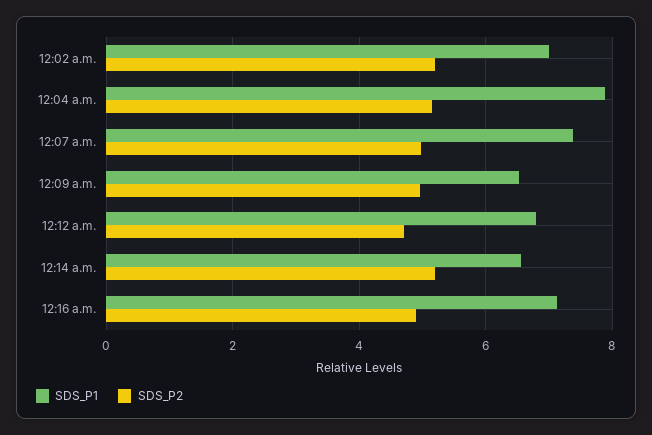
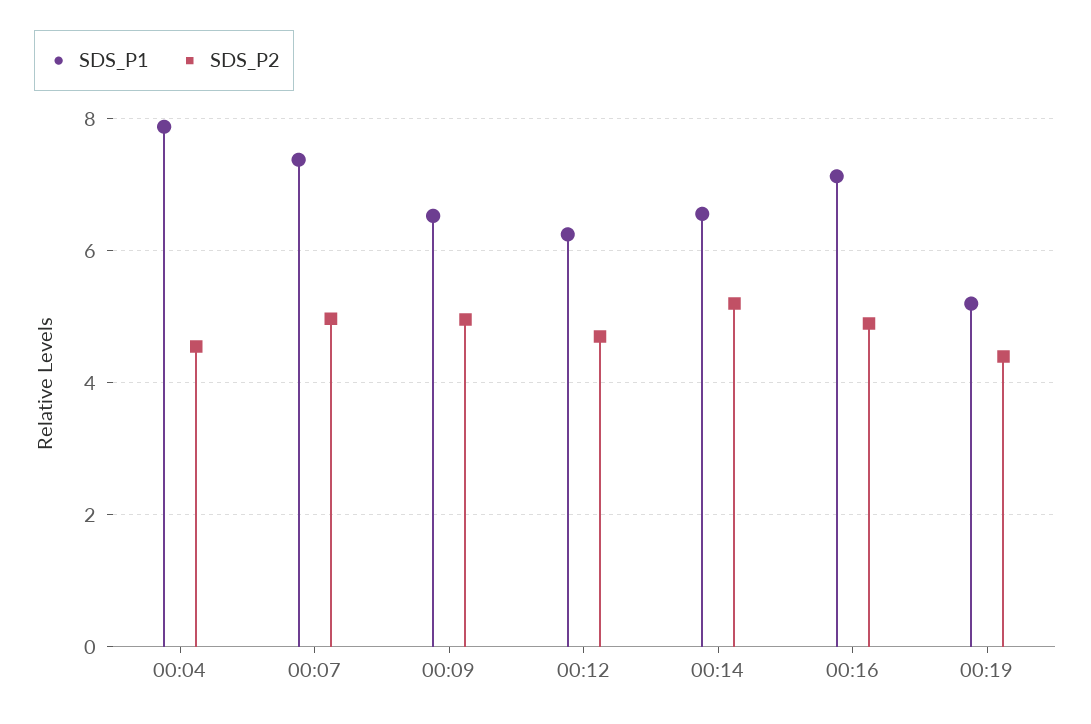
SDS_P1, 12:02 a.m.: 7 -> none
SDS_P2, 12:02 a.m.: 5.2 -> none
SDS_P2, 12:04 a.m.: 5.2 -> 4.6
SDS_P1, 12:12 a.m.: 6.8 -> 6.2
SDS_P1, 00:19: none -> 5.2
SDS_P2, 00:19: none -> 4.4

